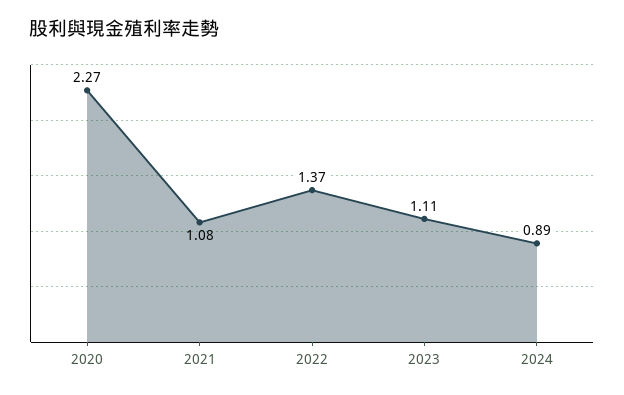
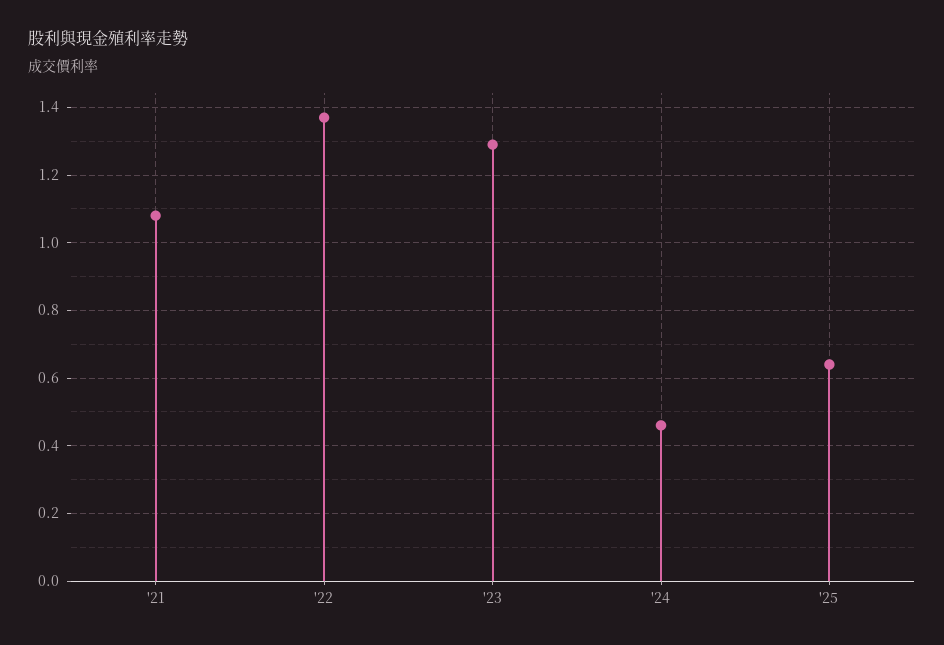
2020: 2.27 -> none
2023: 1.11 -> 1.3
2024: 0.89 -> 0.45
'25: none -> 0.65

